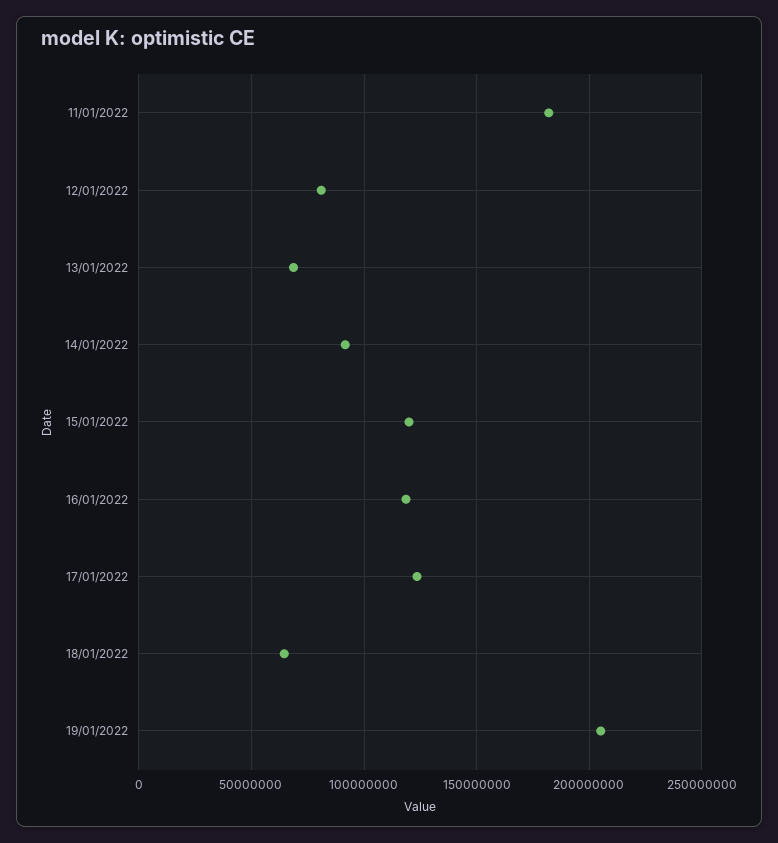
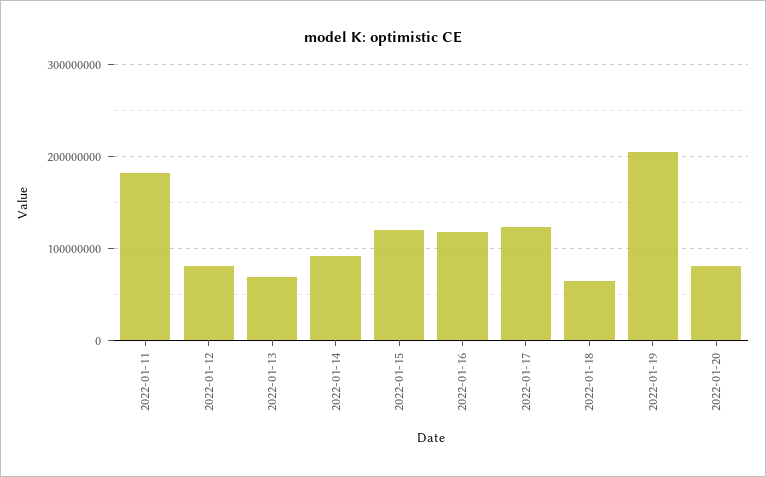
2022-01-20: none -> 80000000

